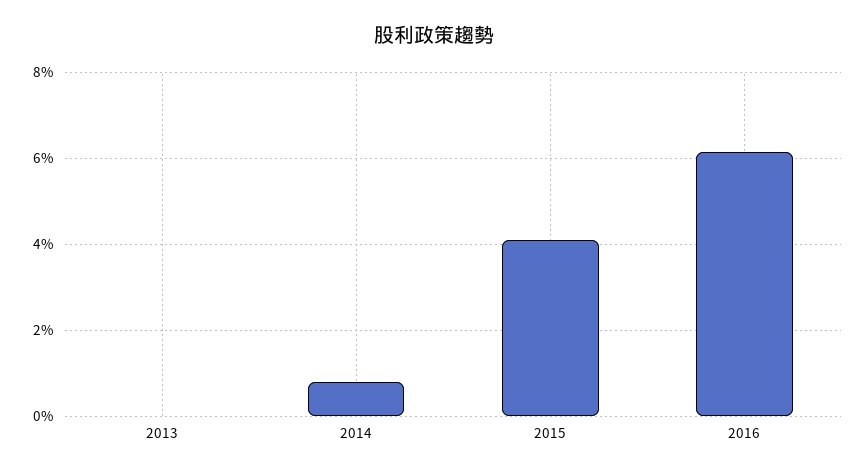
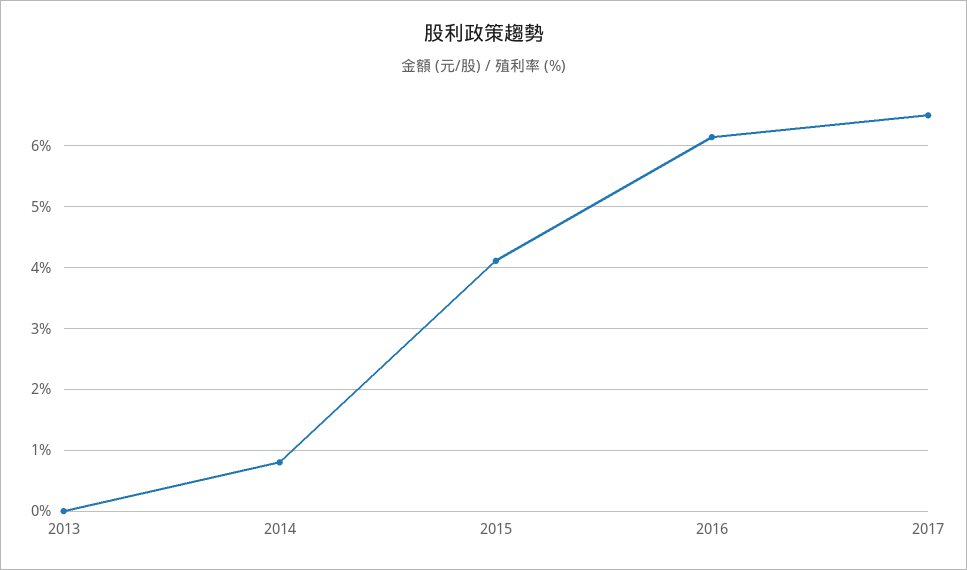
2017: none -> 6.5

